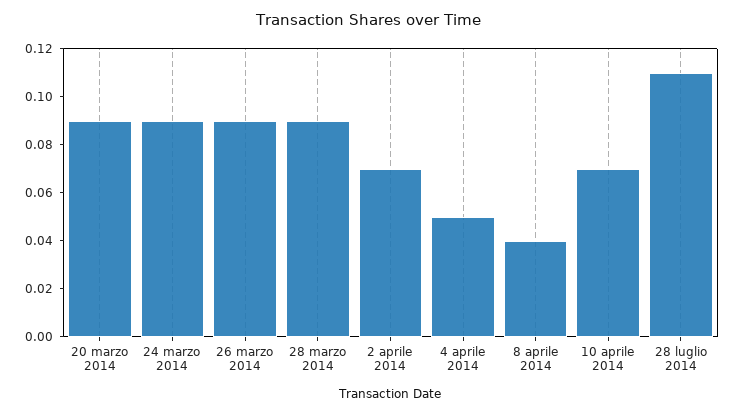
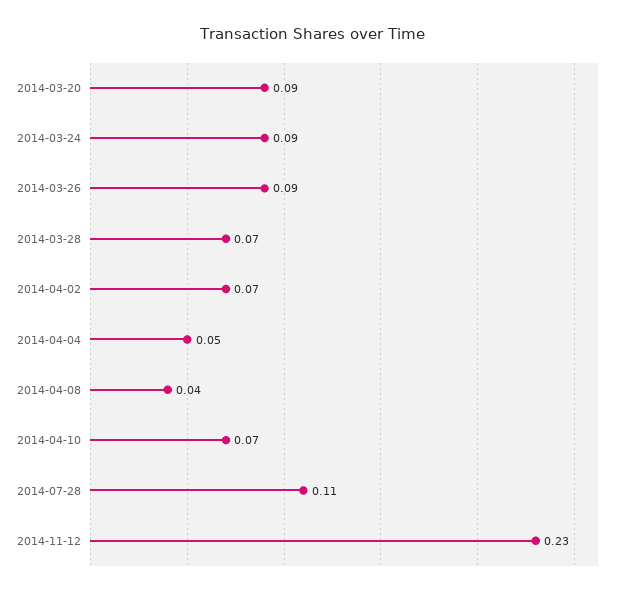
28 marzo 2014: 0.09 -> 0.07
2014-11-12: none -> 0.23

